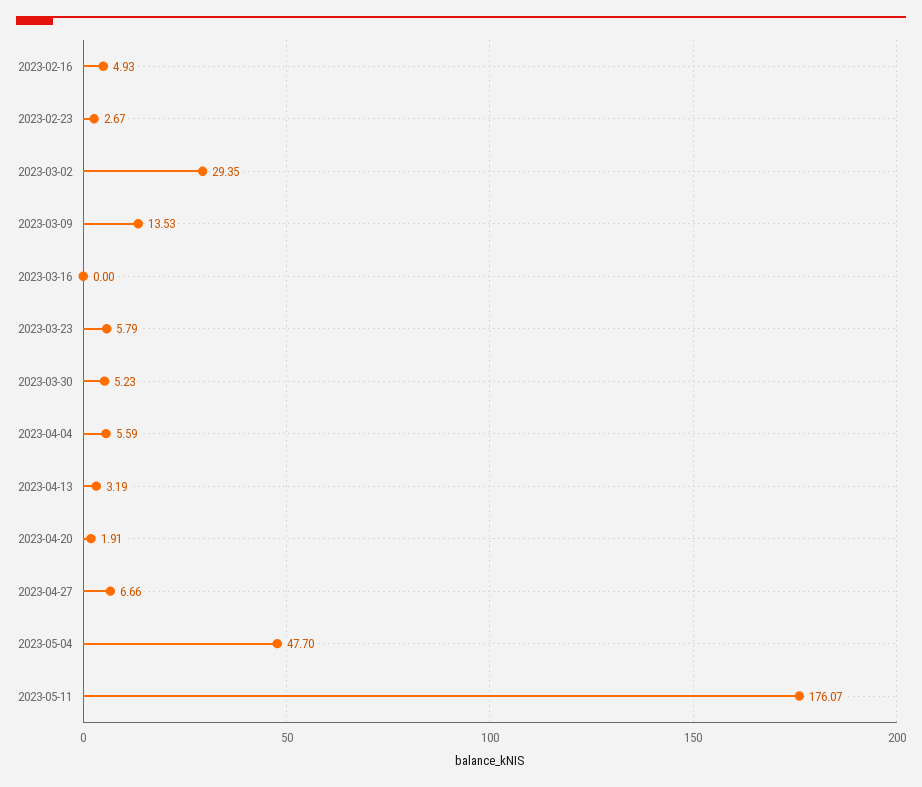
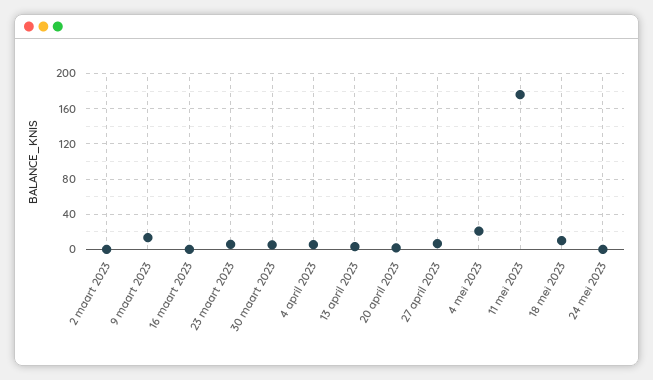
2023-02-16: 4.93 -> none
2023-02-23: 2.67 -> none
2023-03-02: 29.35 -> 0
2023-05-04: 47.7 -> 20
18 mei 2023: none -> 10
24 mei 2023: none -> 0

